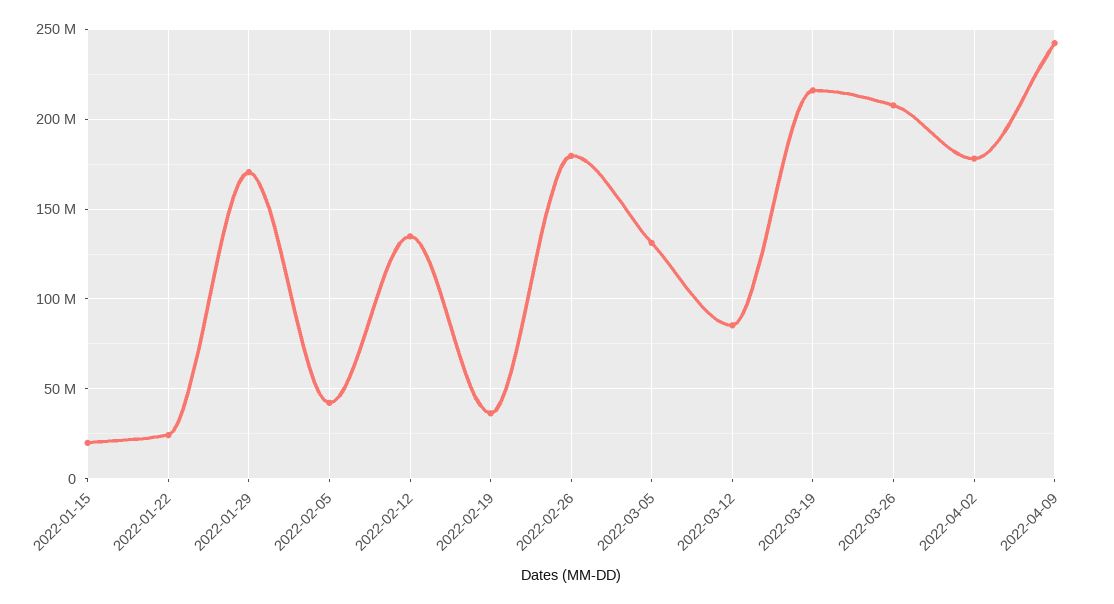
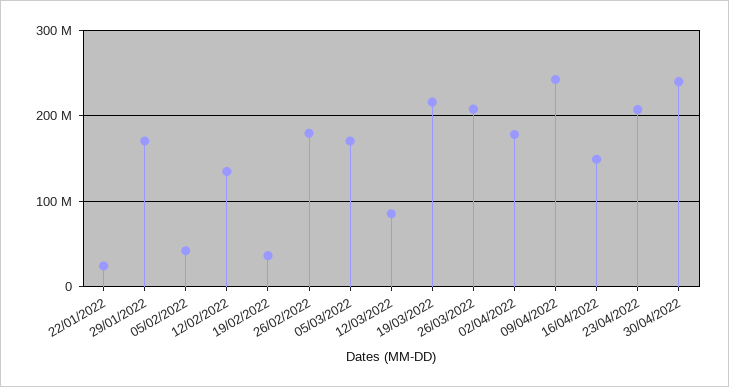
2022-01-15: 20000000 -> none
2022-03-05: 130000000 -> 170000000
16/04/2022: none -> 150000000
23/04/2022: none -> 210000000
30/04/2022: none -> 240000000

